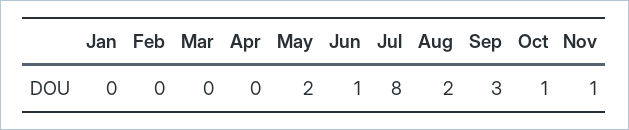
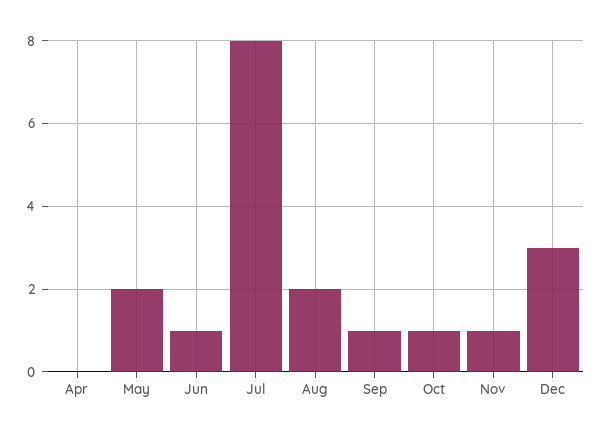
Jan: 0 -> none
Feb: 0 -> none
Mar: 0 -> none
Sep: 3 -> 1
Dec: none -> 3

